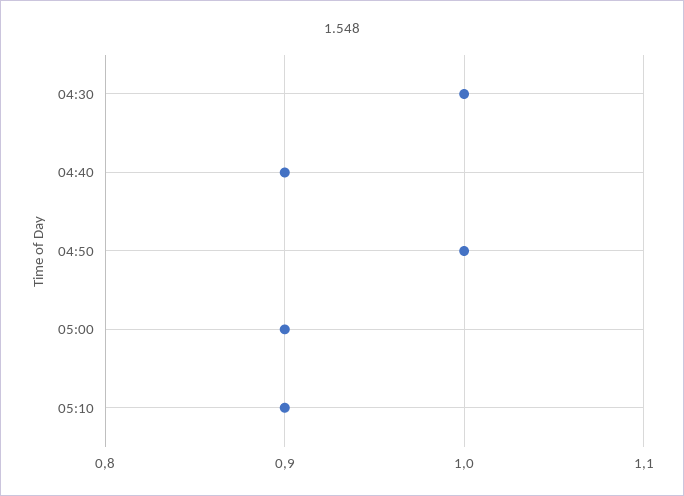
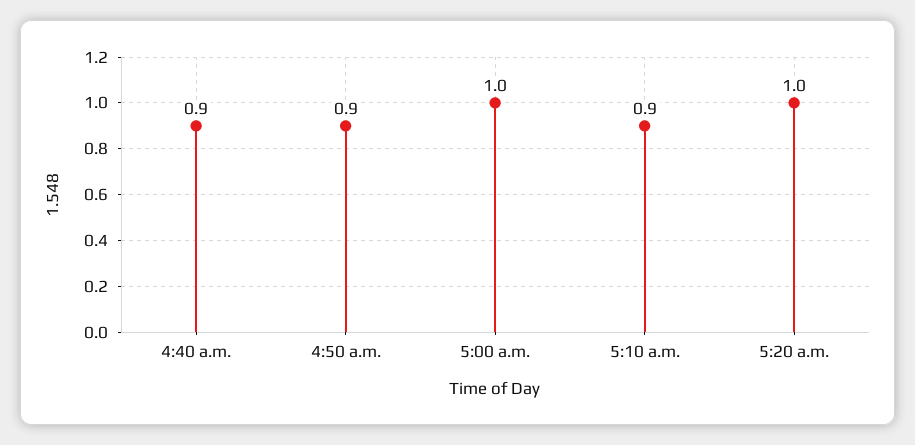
04:30: 1 -> none
04:50: 1 -> 0.9
05:00: 0.9 -> 1
5:20 a.m.: none -> 1

